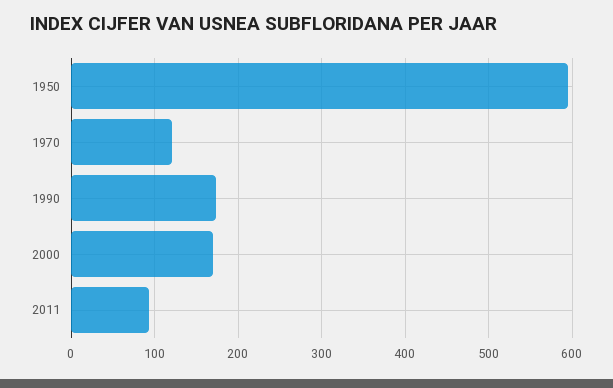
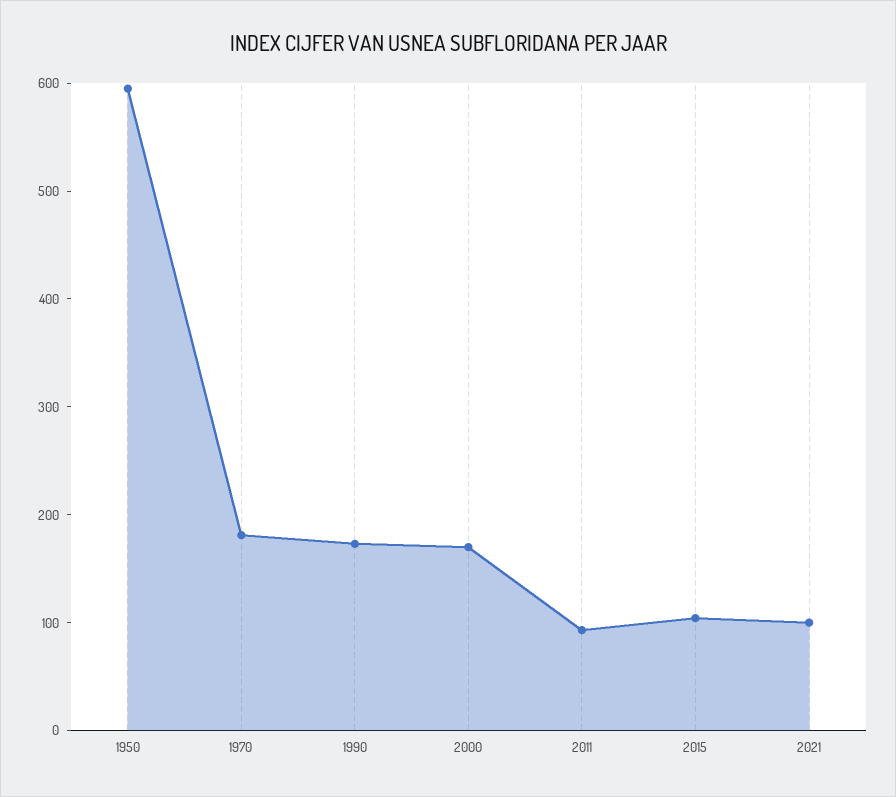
1970: 120 -> 180
2015: none -> 100
2021: none -> 100

